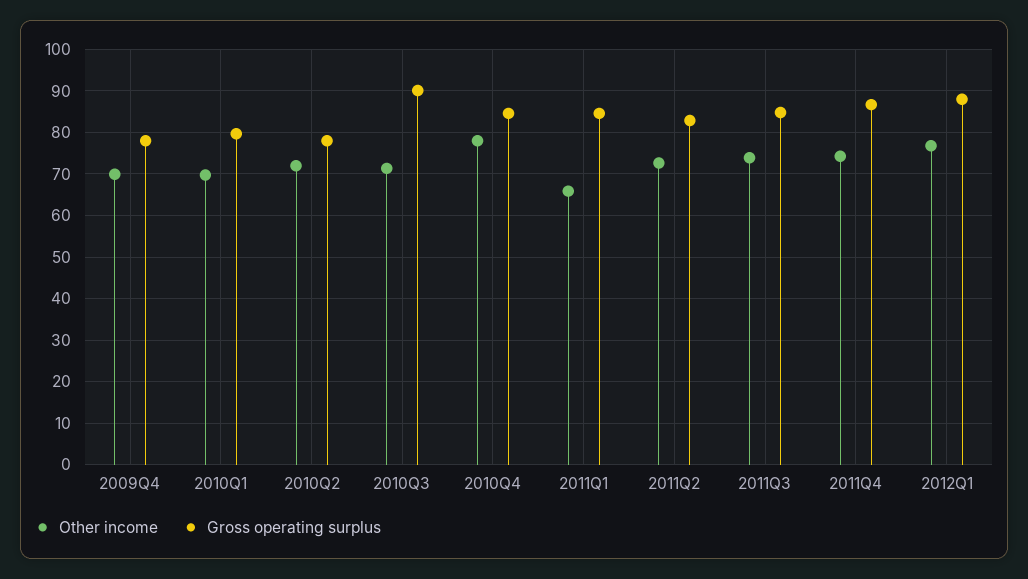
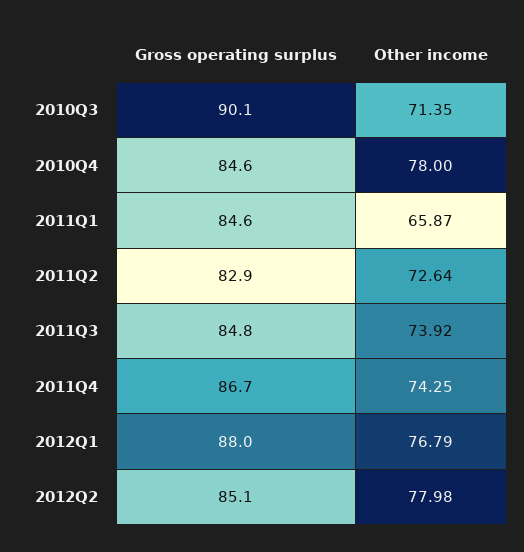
Other income, 2009Q4: 70 -> none
Gross operating surplus, 2009Q4: 78 -> none
Other income, 2010Q1: 70 -> none
Gross operating surplus, 2010Q1: 80 -> none
Other income, 2010Q2: 72 -> none
Gross operating surplus, 2010Q2: 78 -> none
Gross operating surplus, 2012Q2: none -> 85.1
Other income, 2012Q2: none -> 77.98

